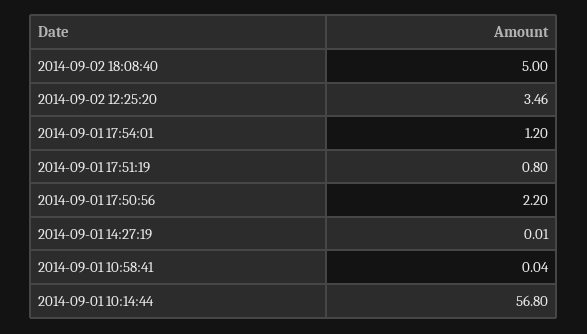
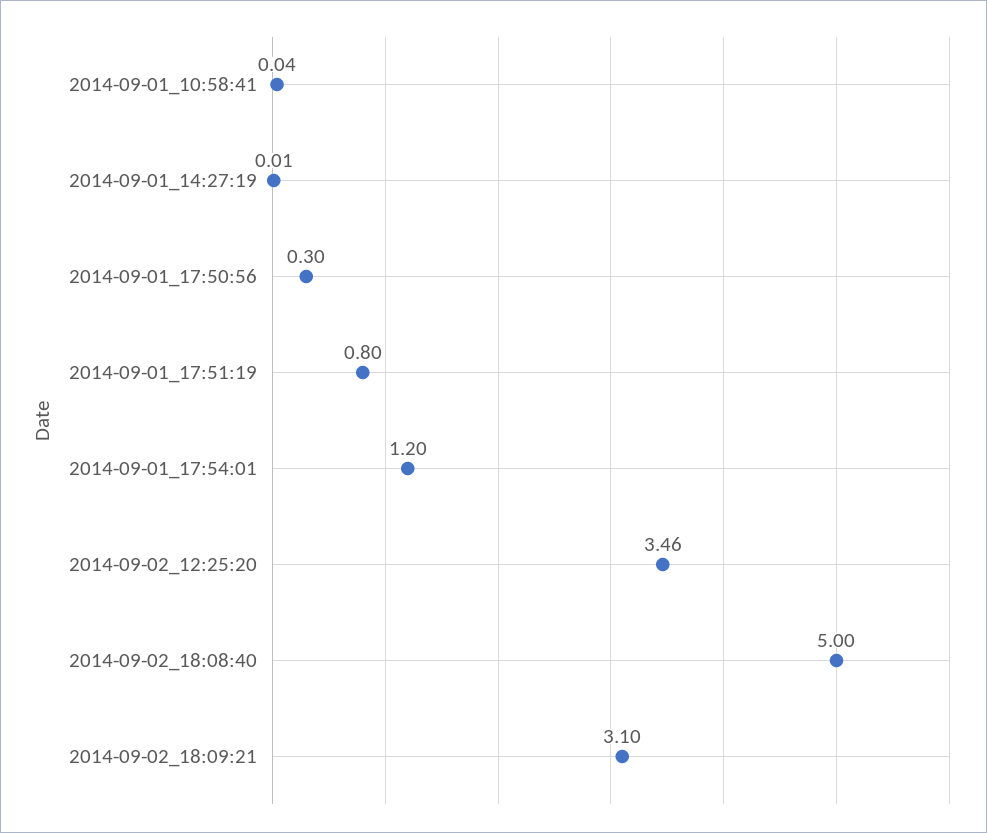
2014-09-01 17:50:56: 2.2 -> 0.3
2014-09-01 10:14:44: 56.8 -> none
2014-09-02_18:09:21: none -> 3.1

